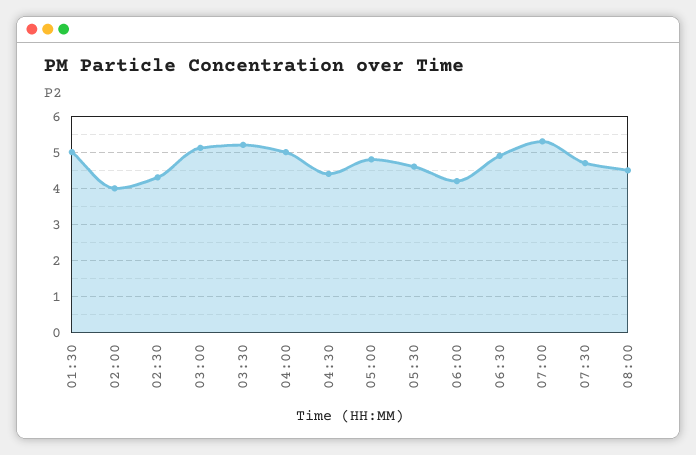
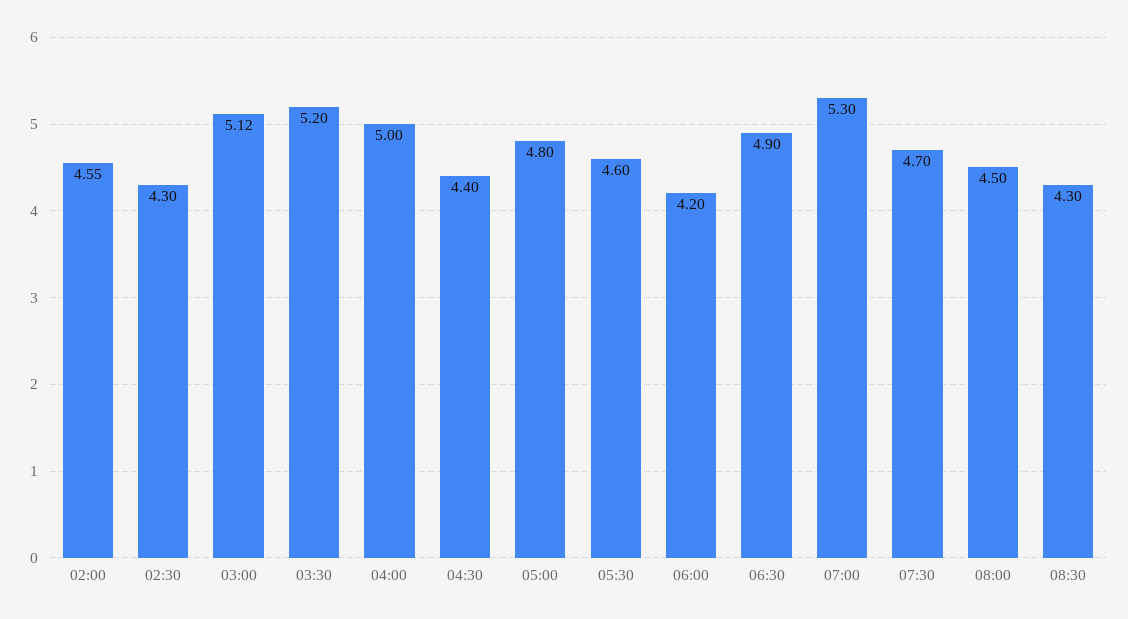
01:30: 5 -> none
02:00: 4 -> 4.55
08:30: none -> 4.3

